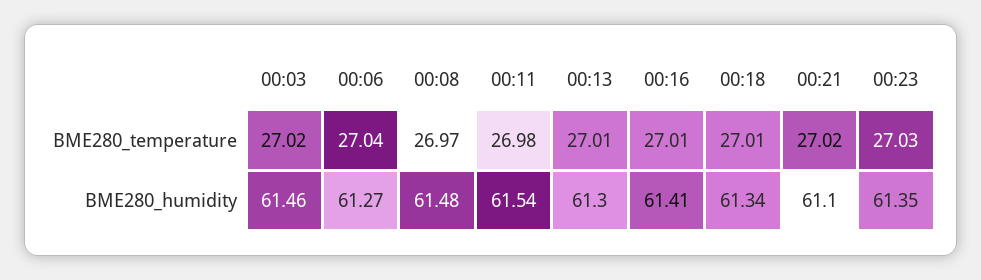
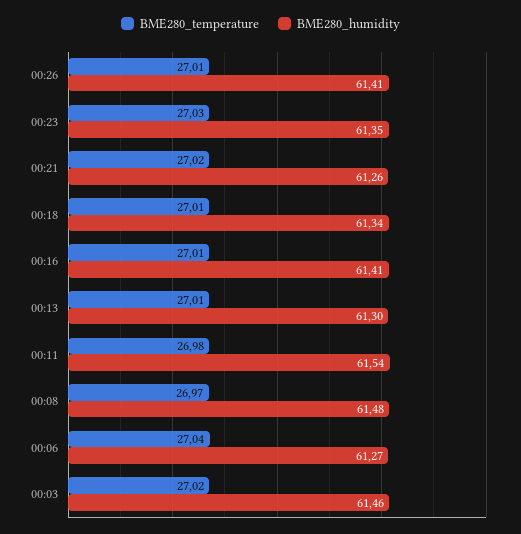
BME280_humidity, 00:21: 61.1 -> 61.26
BME280_temperature, 00:26: none -> 27.01
BME280_humidity, 00:26: none -> 61.41

